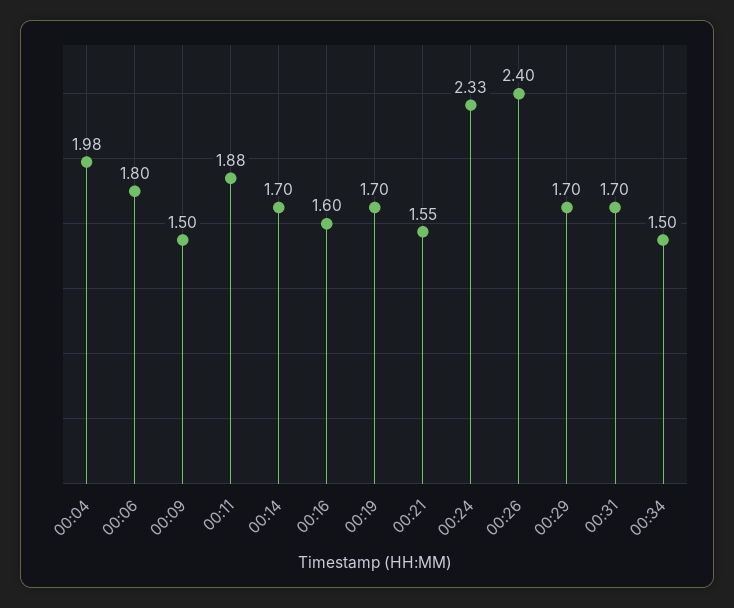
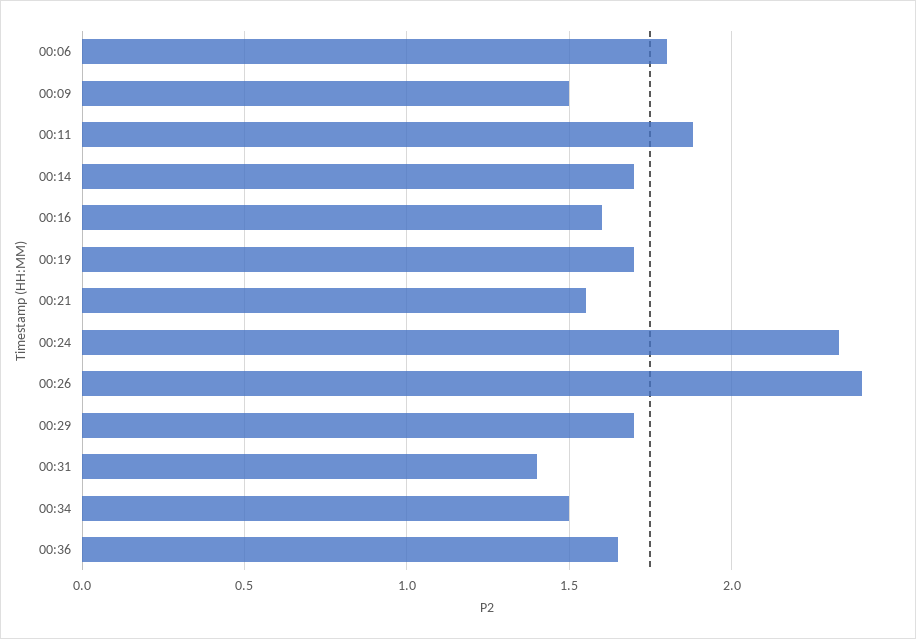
00:04: 1.98 -> none
00:31: 1.7 -> 1.4
00:36: none -> 1.65

